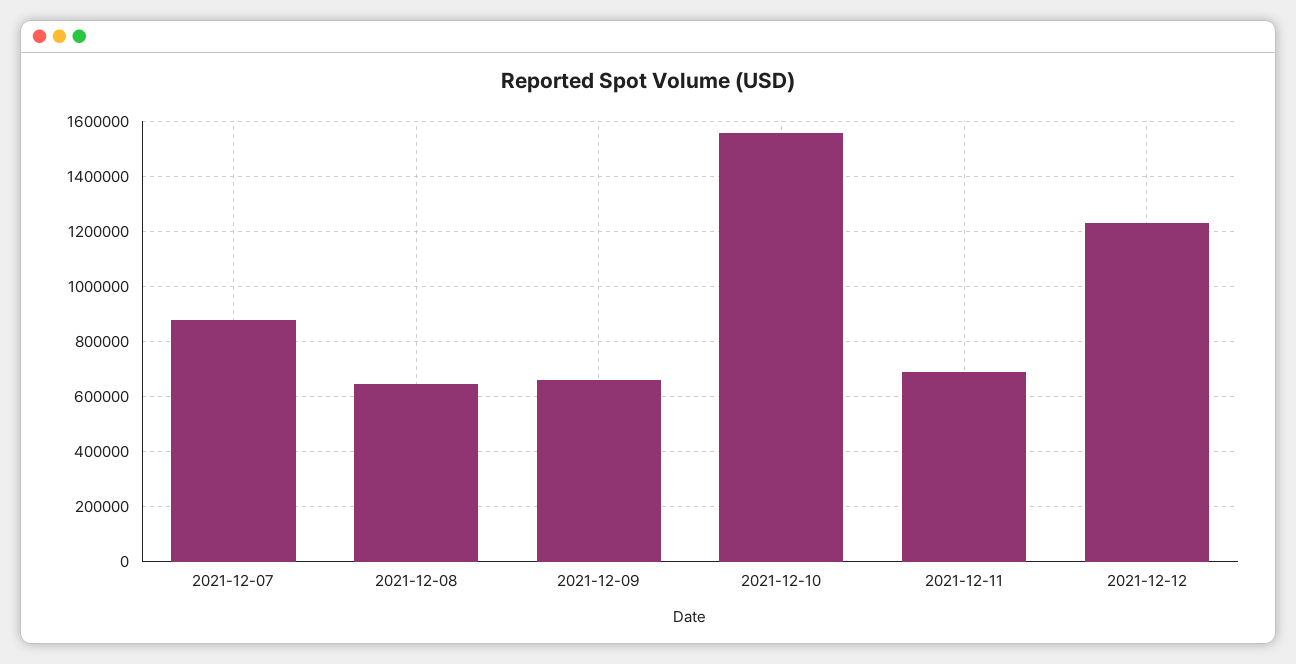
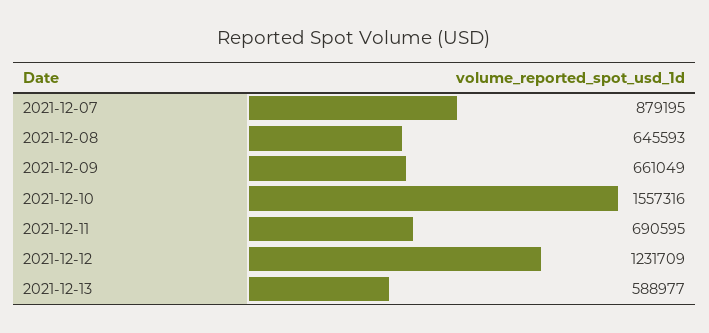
2021-12-13: none -> 588977

